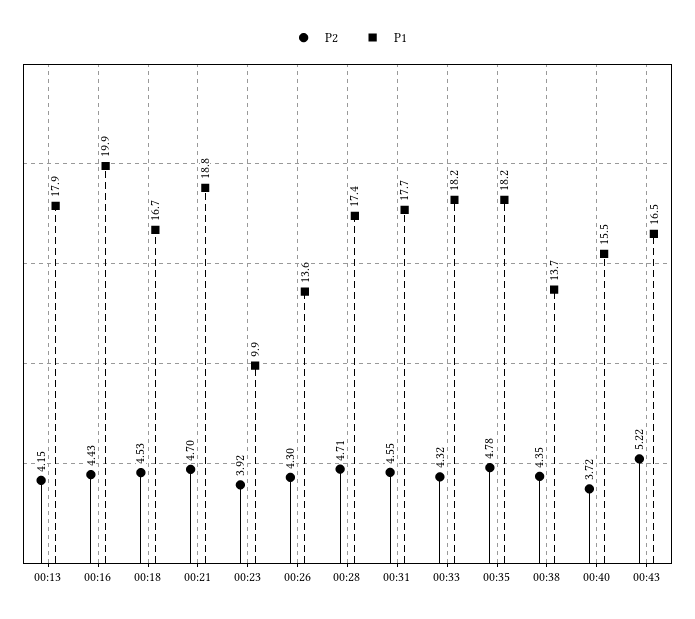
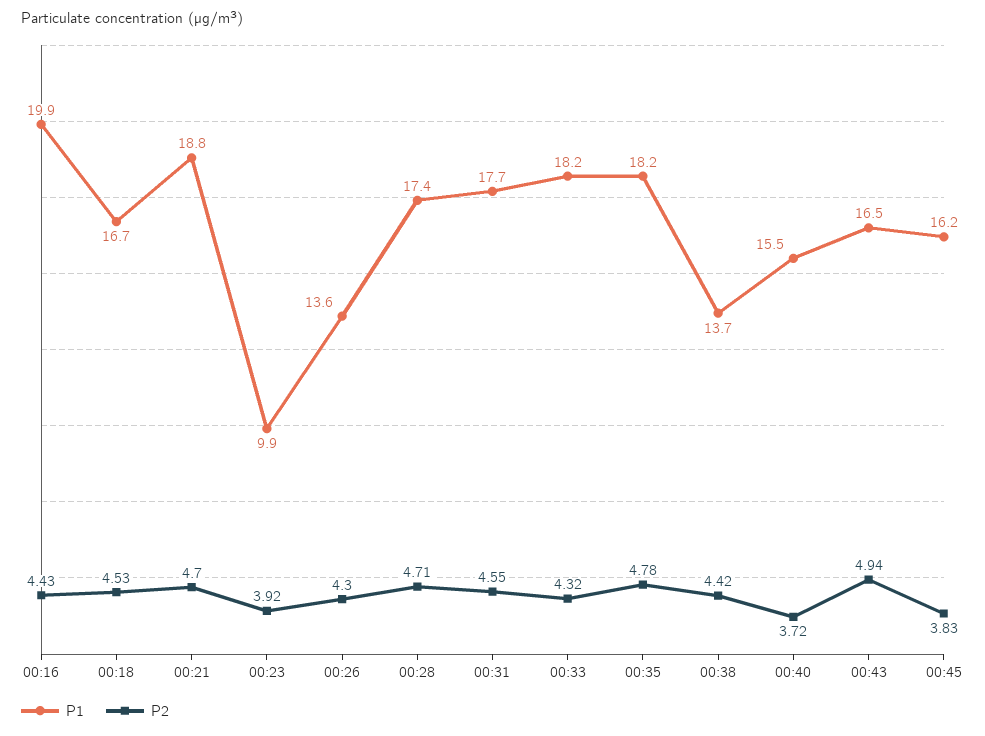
P2, 00:13: 4.15 -> none
P1, 00:13: 17.9 -> none
P2, 00:38: 4.35 -> 4.42
P2, 00:43: 5.22 -> 4.94
P1, 00:45: none -> 16.2
P2, 00:45: none -> 3.83

